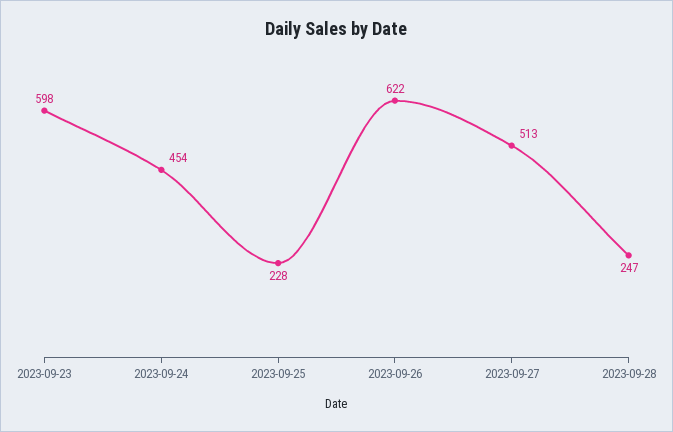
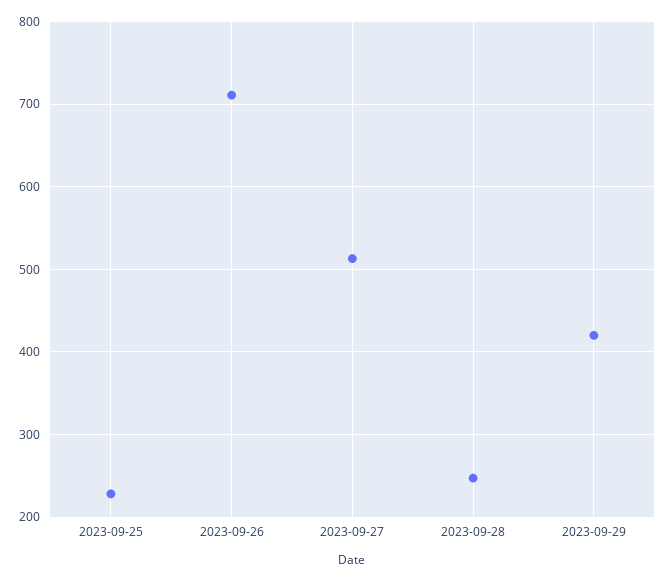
2023-09-23: 598 -> none
2023-09-24: 454 -> none
2023-09-26: 622 -> 710
2023-09-29: none -> 420

